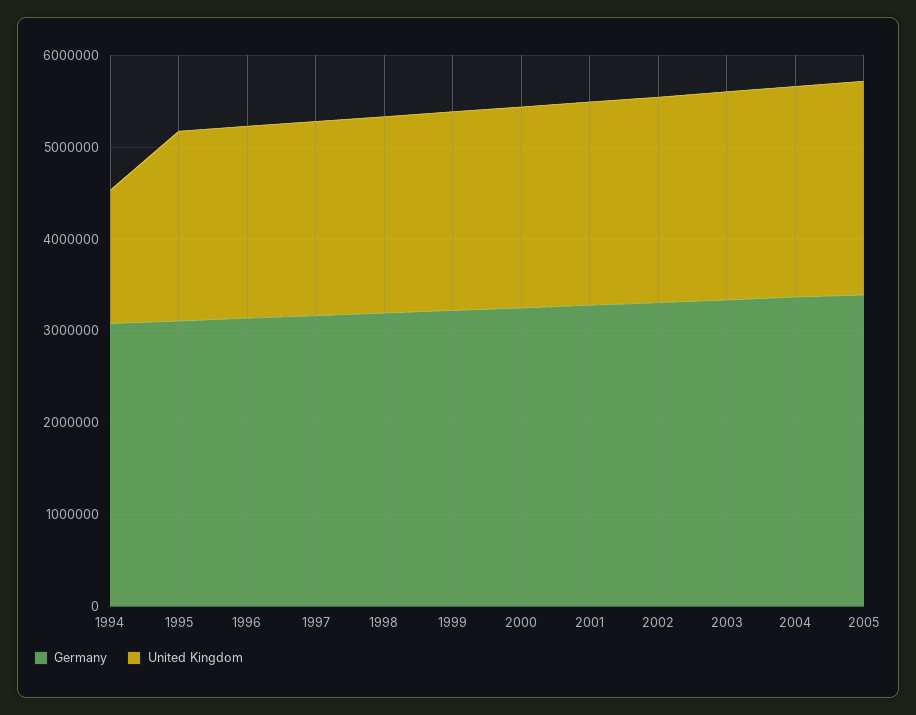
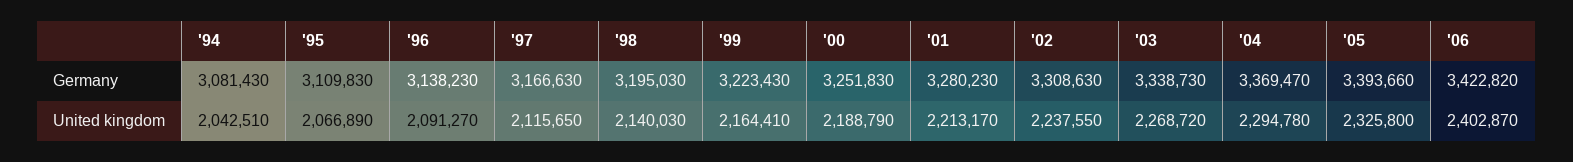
United Kingdom, 1994: 1400000 -> 2042510
Germany, '06: none -> 3422820
United Kingdom, '06: none -> 2402870

